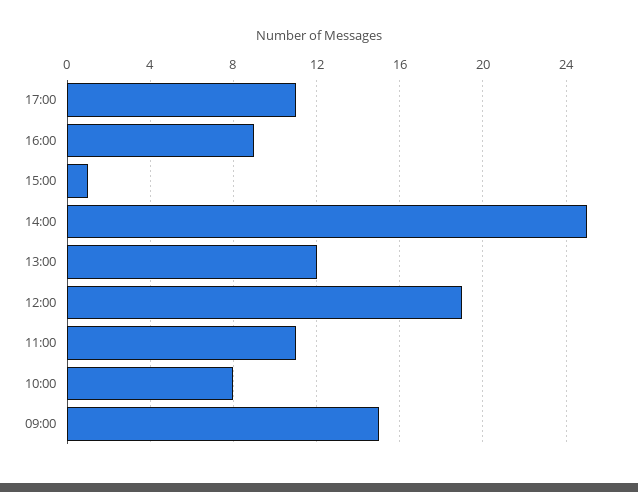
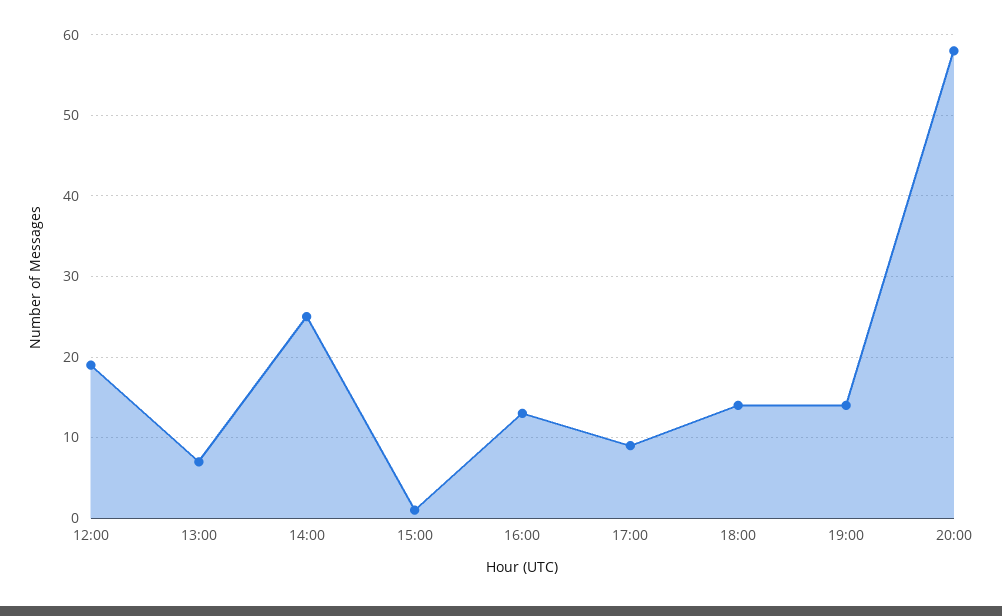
17:00: 11 -> 9
16:00: 9 -> 13
13:00: 12 -> 7
11:00: 11 -> none
10:00: 8 -> none
09:00: 15 -> none
18:00: none -> 14
19:00: none -> 14
20:00: none -> 58

